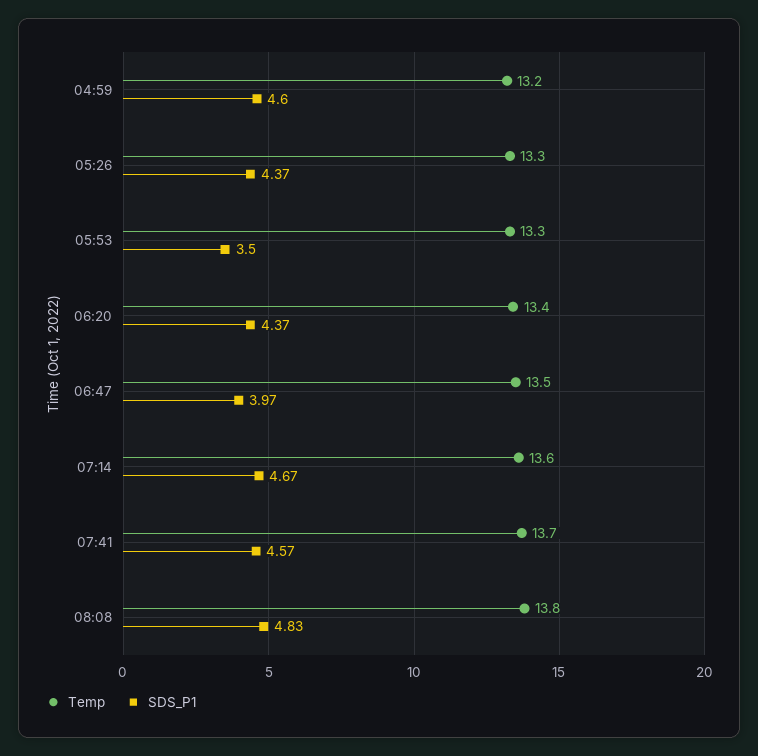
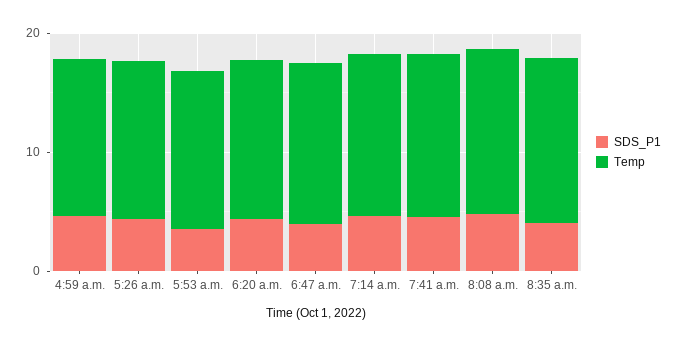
SDS_P1, 8:35 a.m.: none -> 4
Temp, 8:35 a.m.: none -> 14

